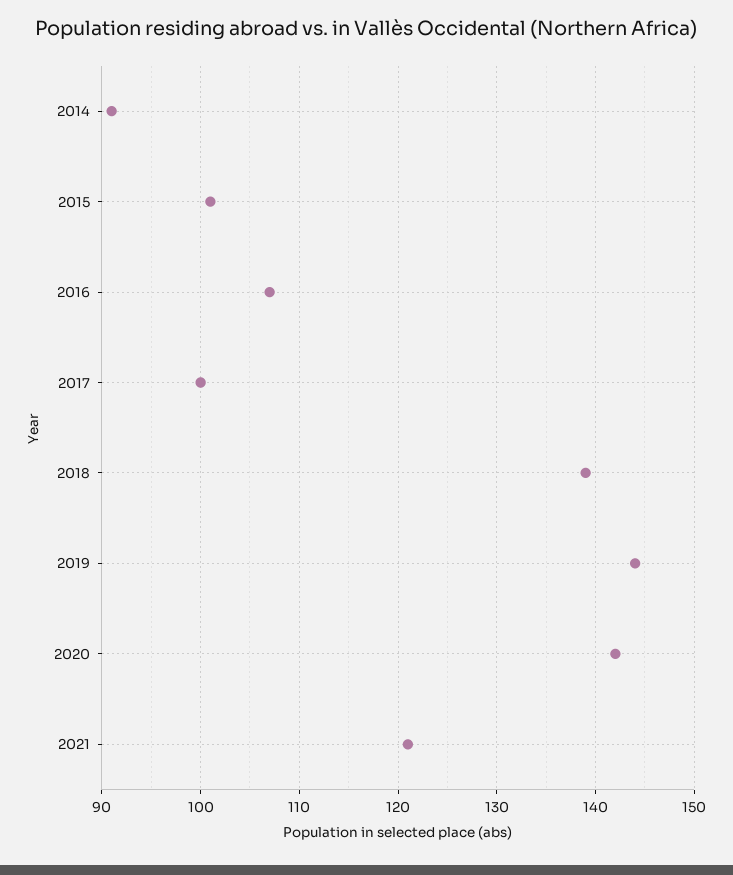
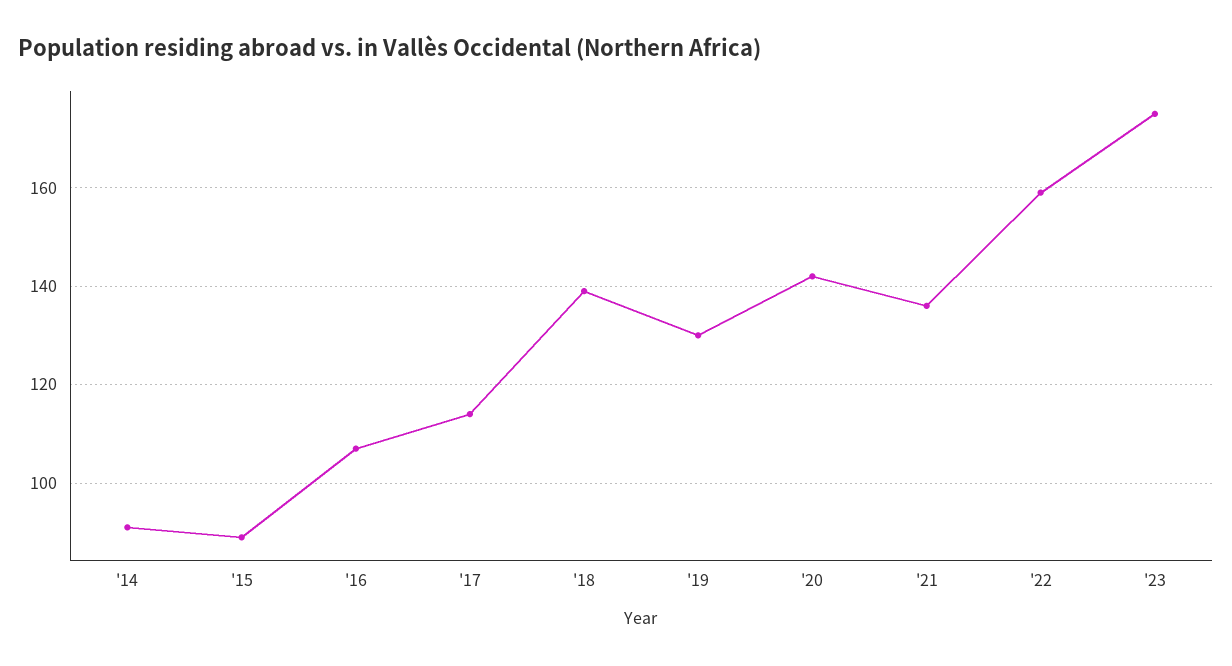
2015: 101 -> 90
2017: 100 -> 115
2019: 144 -> 130
2021: 121 -> 135
'22: none -> 160
'23: none -> 175

